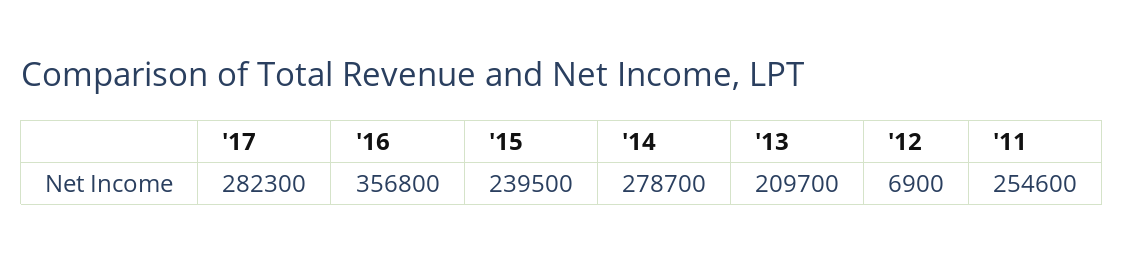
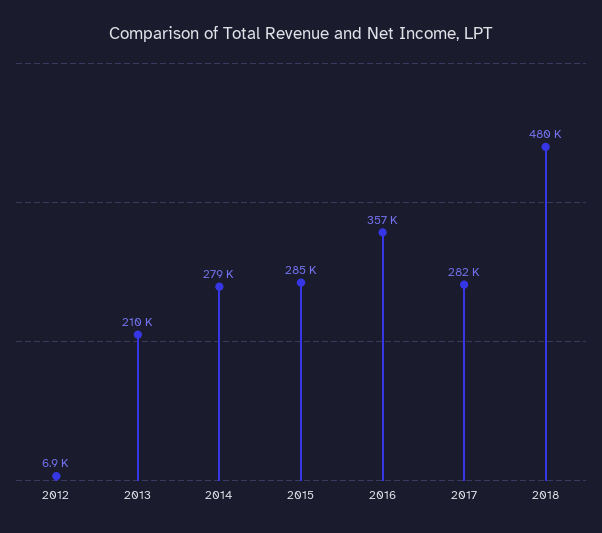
'15: 239500 -> 285000
'11: 254600 -> none
2018: none -> 480000

